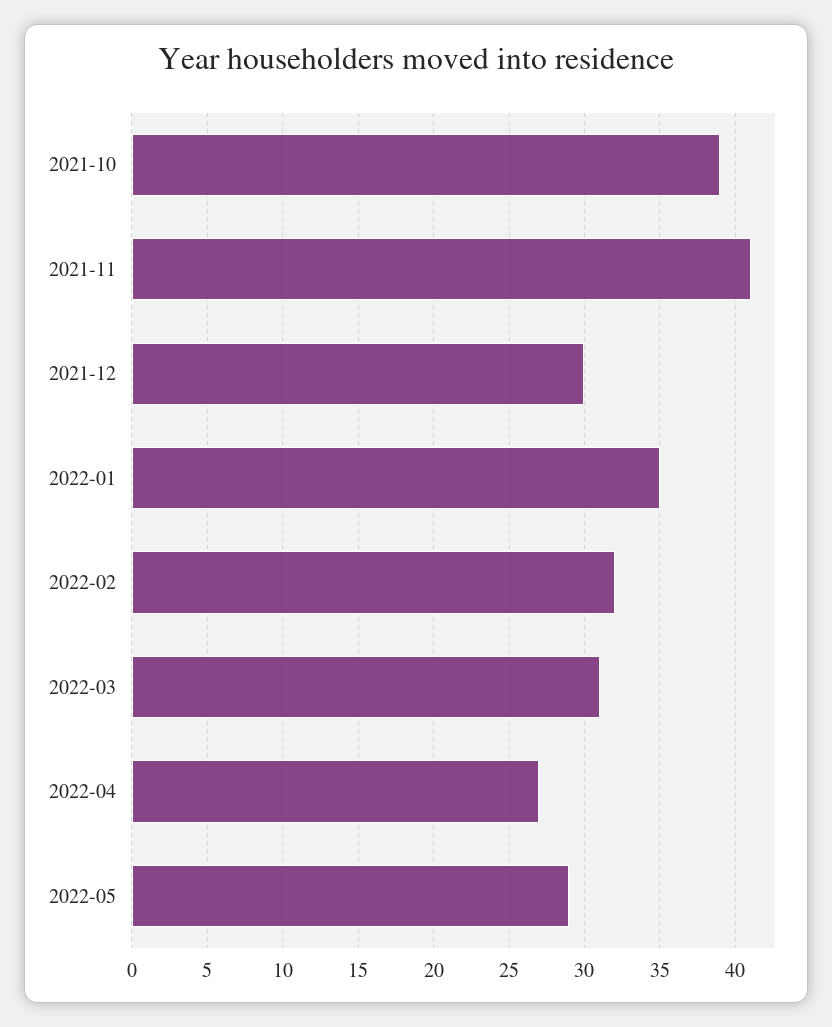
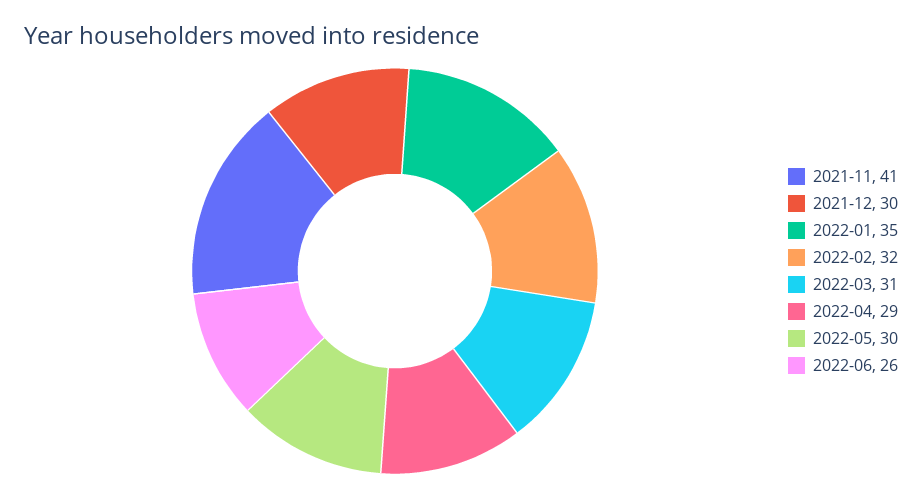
2021-10: 39 -> none
2022-04: 27 -> 29
2022-05: 29 -> 30
2022-06: none -> 26

